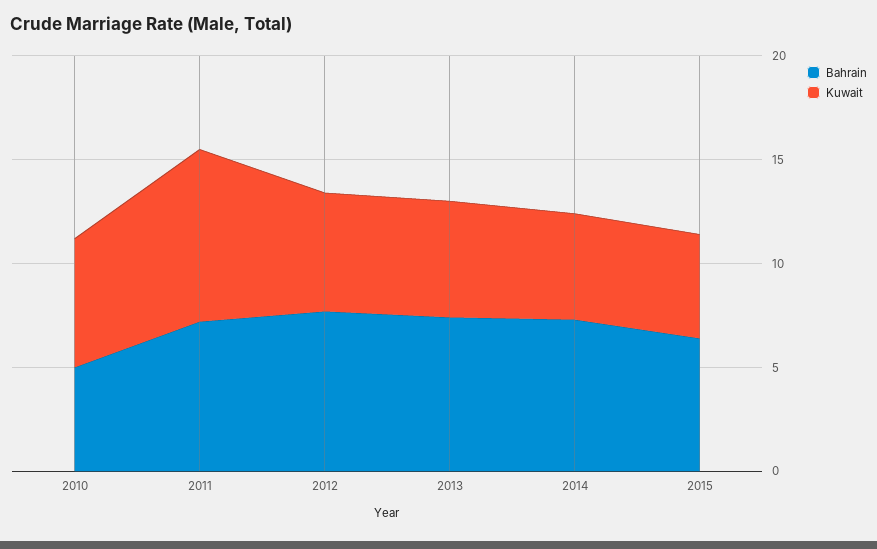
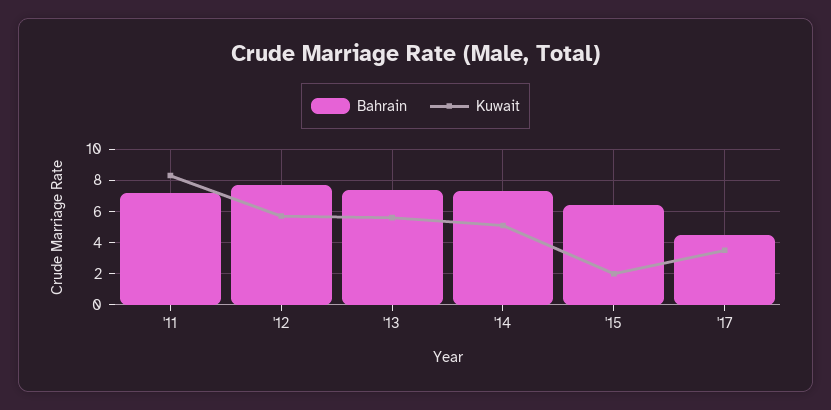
Bahrain, 2010: 5 -> none
Kuwait, 2010: 6 -> none
Kuwait, 2015: 5 -> 2
Bahrain, '17: none -> 4.5
Kuwait, '17: none -> 3.5

